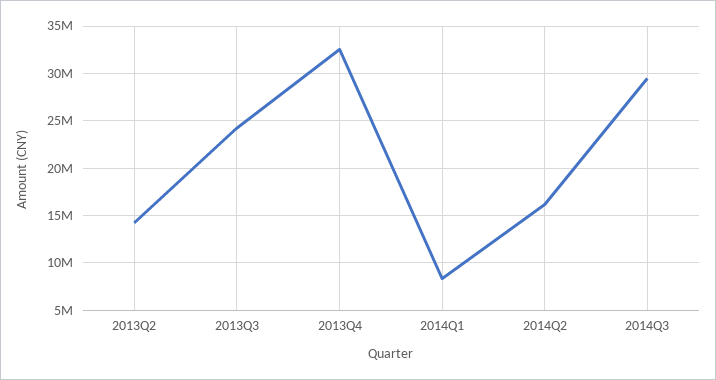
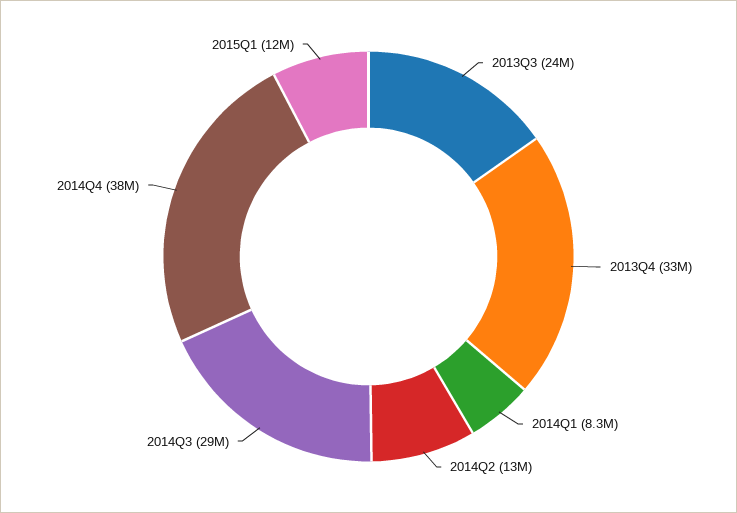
2013Q2: 14000000 -> none
2014Q2: 16000000 -> 13000000
2014Q4: none -> 38000000
2015Q1: none -> 12000000

